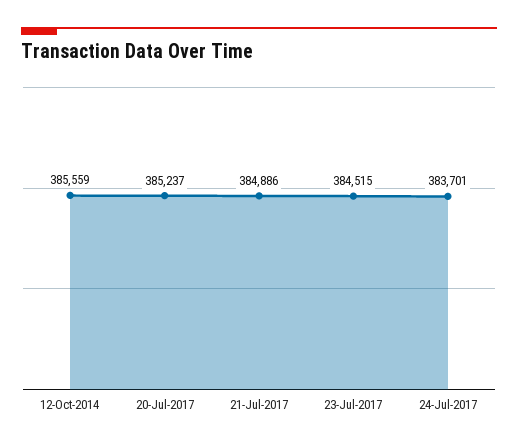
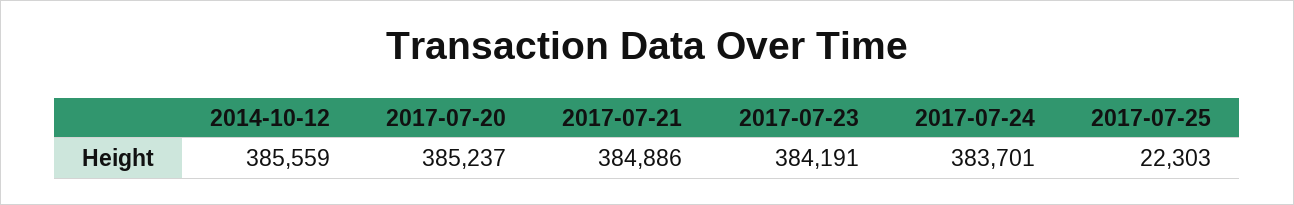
23-Jul-2017: 384515 -> 384191
2017-07-25: none -> 22303

